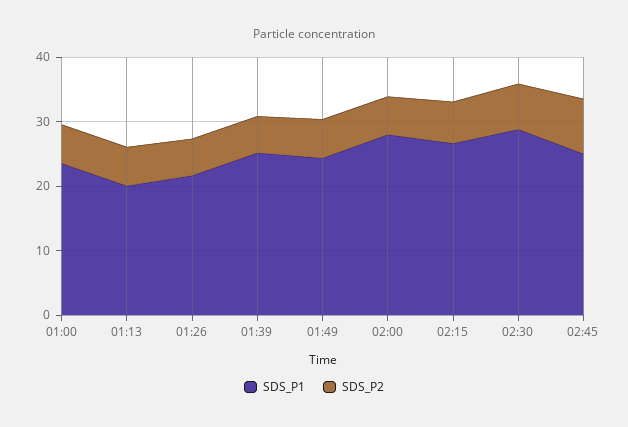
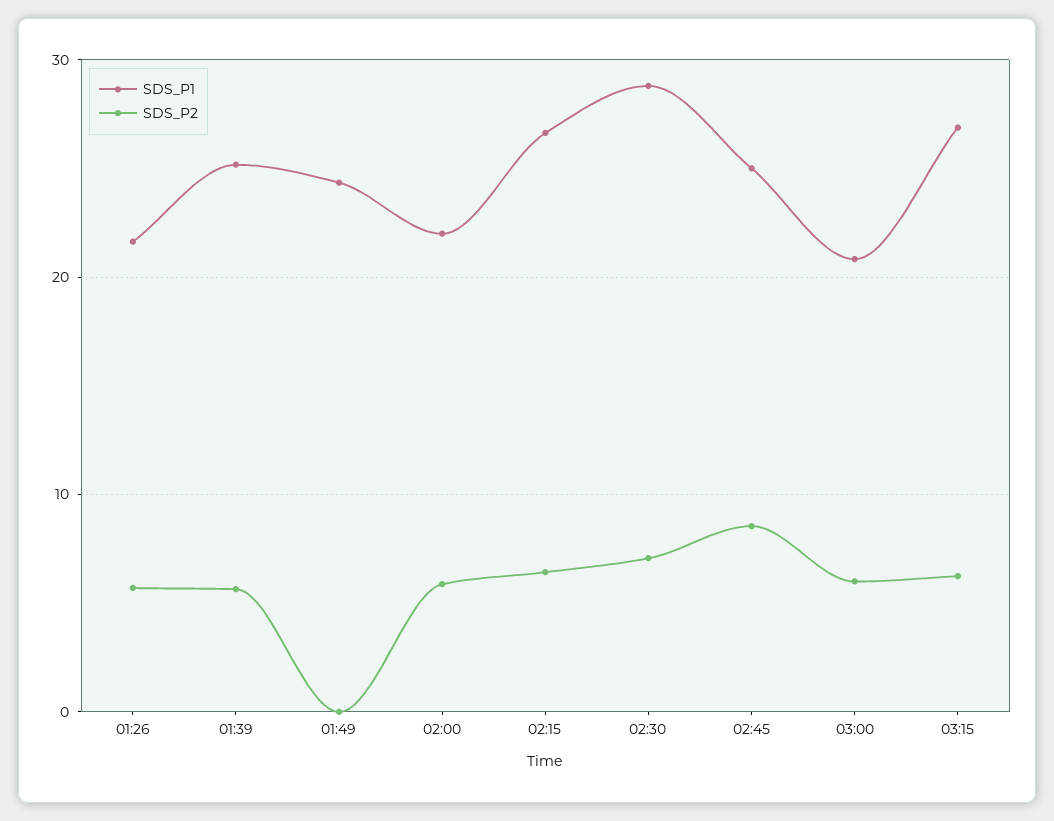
SDS_P1, 01:00: 24 -> none
SDS_P2, 01:00: 6 -> none
SDS_P1, 01:13: 20 -> none
SDS_P2, 01:13: 6 -> none
SDS_P2, 01:49: 6 -> 0
SDS_P1, 02:00: 28 -> 22
SDS_P1, 03:00: none -> 21
SDS_P2, 03:00: none -> 6
SDS_P1, 03:15: none -> 27
SDS_P2, 03:15: none -> 6

